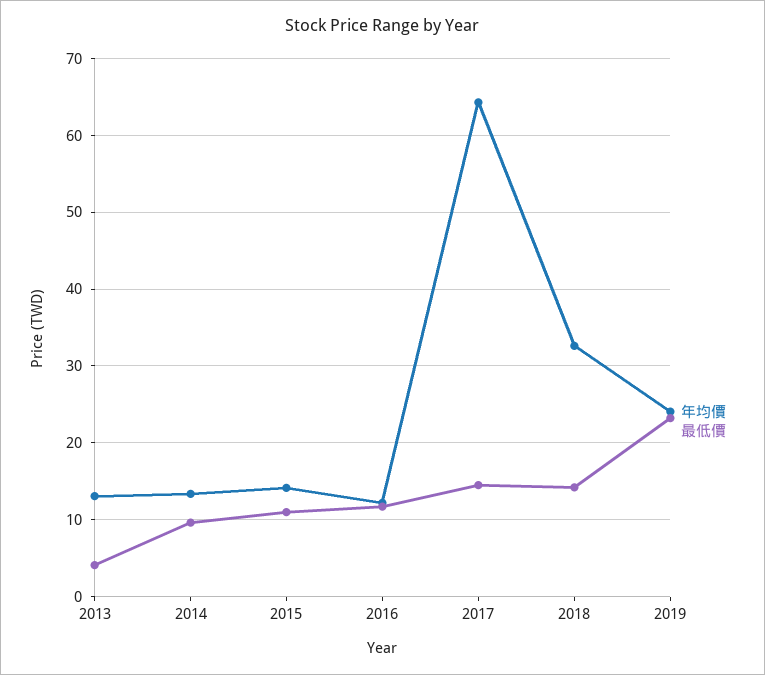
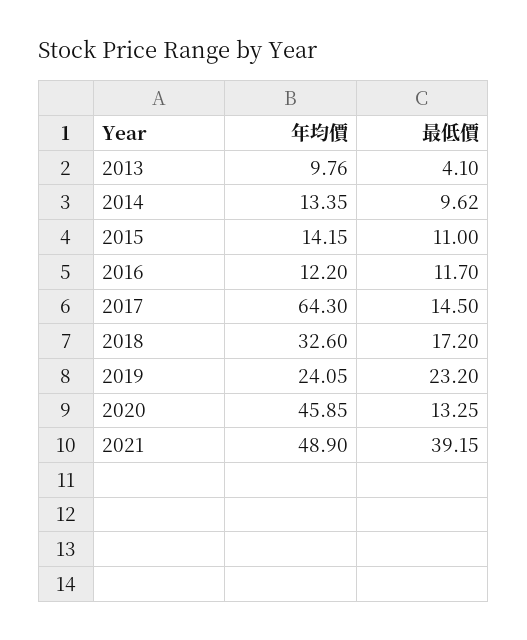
年均價, 2013: 13 -> 9.76
最低價, 2018: 14 -> 17.2
年均價, 2020: none -> 45.85
最低價, 2020: none -> 13.25
年均價, 2021: none -> 48.9
最低價, 2021: none -> 39.15

